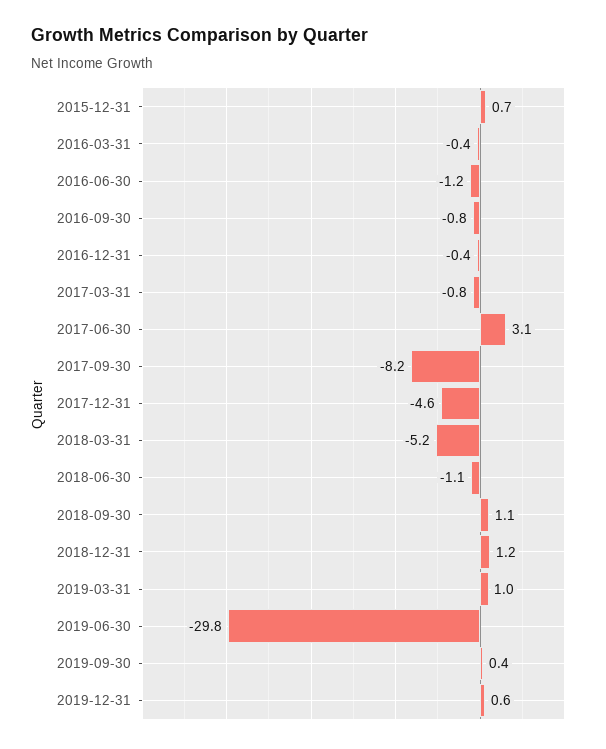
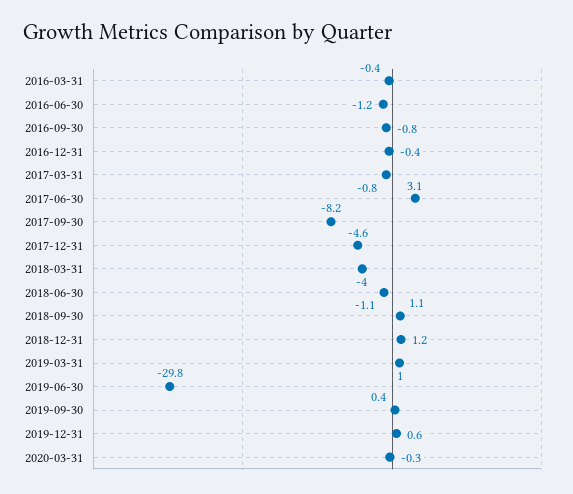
2015-12-31: 0.7 -> none
2018-03-31: -5.2 -> -4
2020-03-31: none -> -0.3

